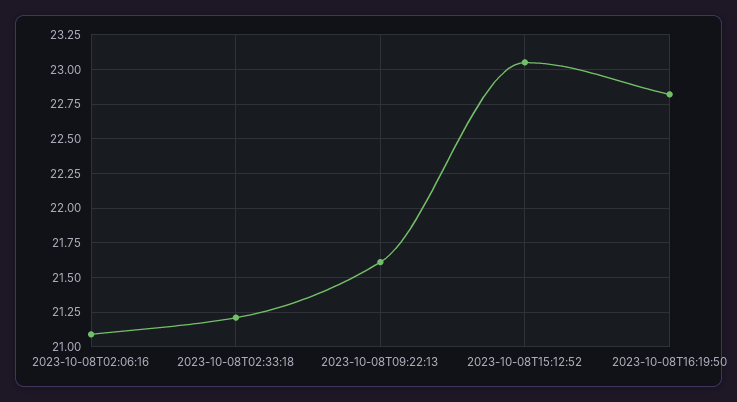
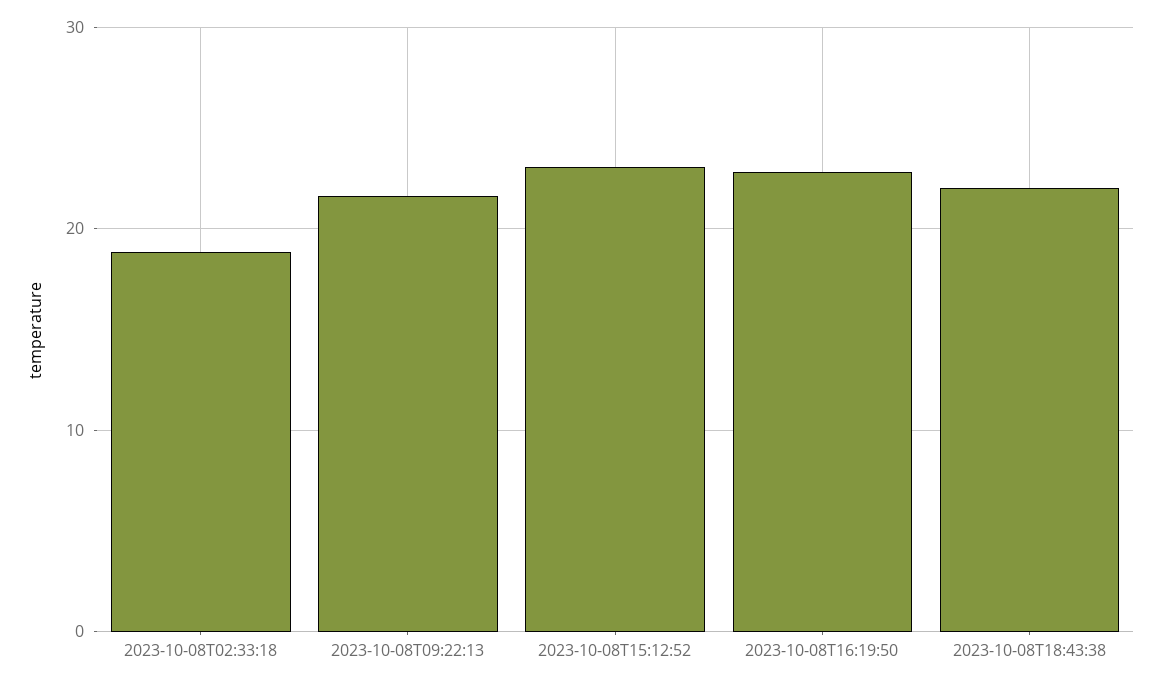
2023-10-08T02:06:16: 21.1 -> none
2023-10-08T02:33:18: 21.2 -> 19
2023-10-08T18:43:38: none -> 22

